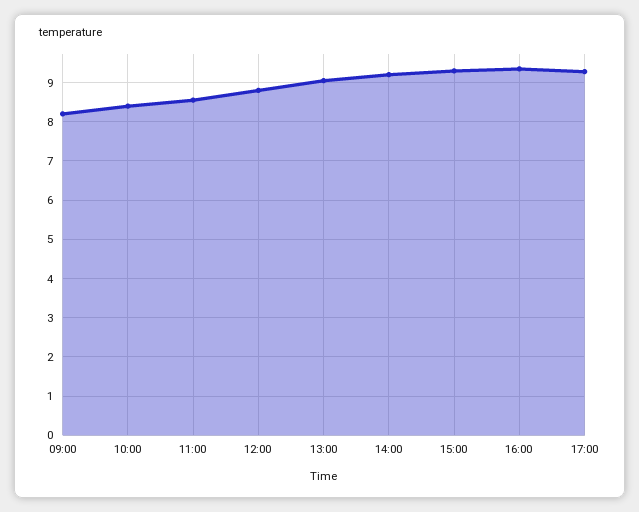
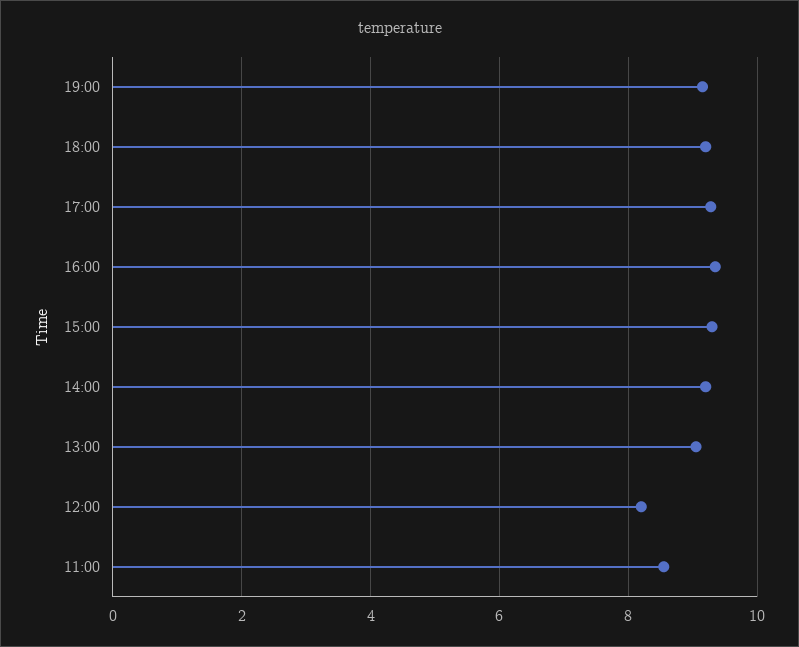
09:00: 8.2 -> none
10:00: 8.4 -> none
12:00: 8.8 -> 8.2
19:00: none -> 9.2
18:00: none -> 9.2

